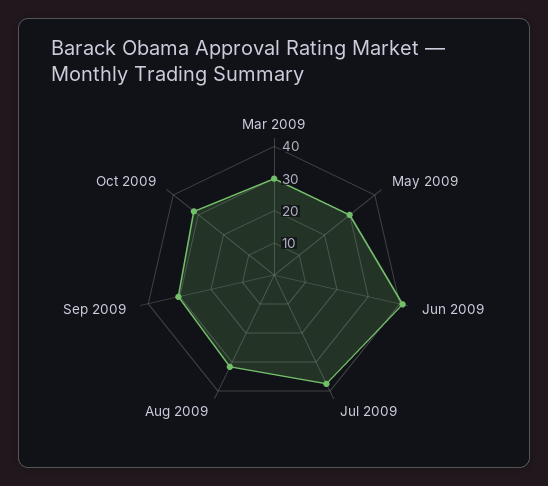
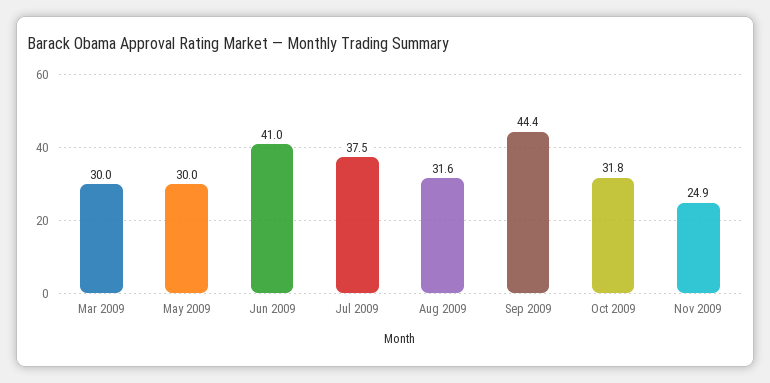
Sep 2009: 30 -> 44.4
Nov 2009: none -> 24.9

